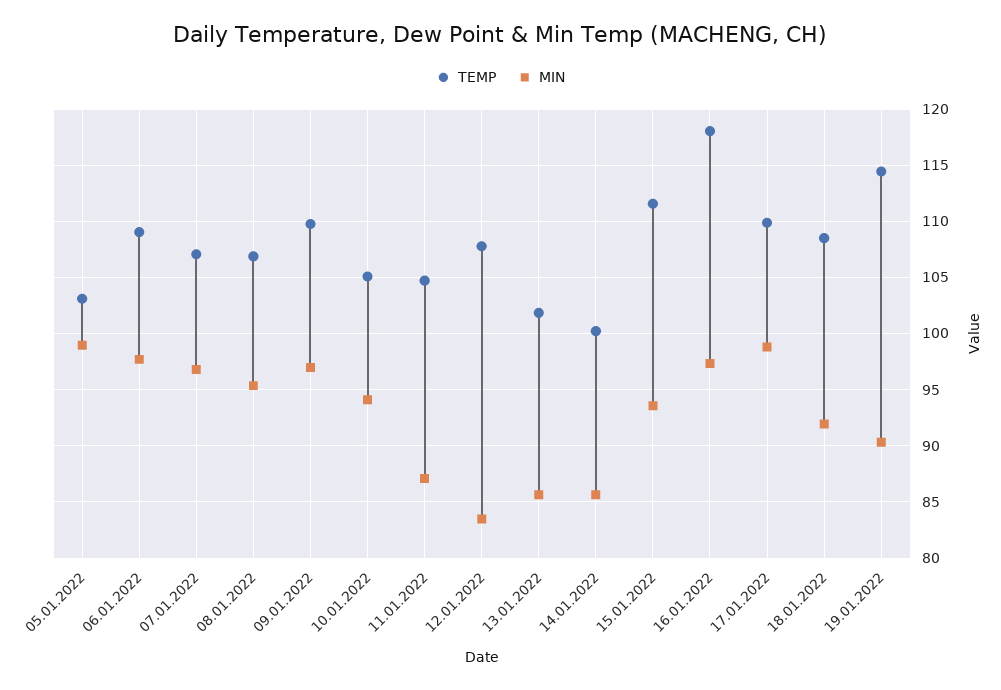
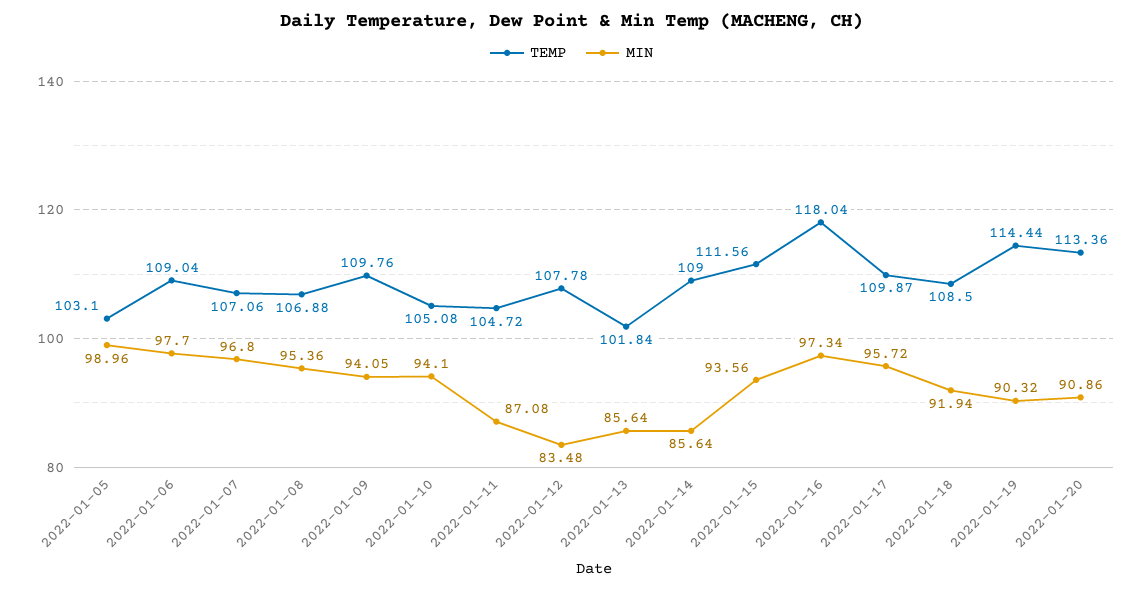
MIN, 09.01.2022: 97 -> 94.05
TEMP, 14.01.2022: 100 -> 109
MIN, 17.01.2022: 99 -> 95.72
TEMP, 2022-01-20: none -> 113.36
MIN, 2022-01-20: none -> 90.86

